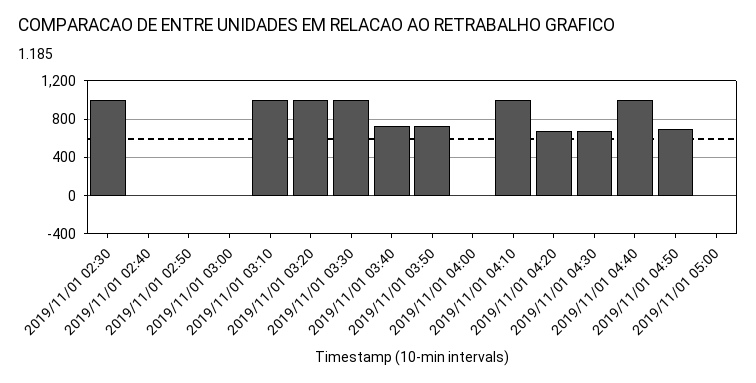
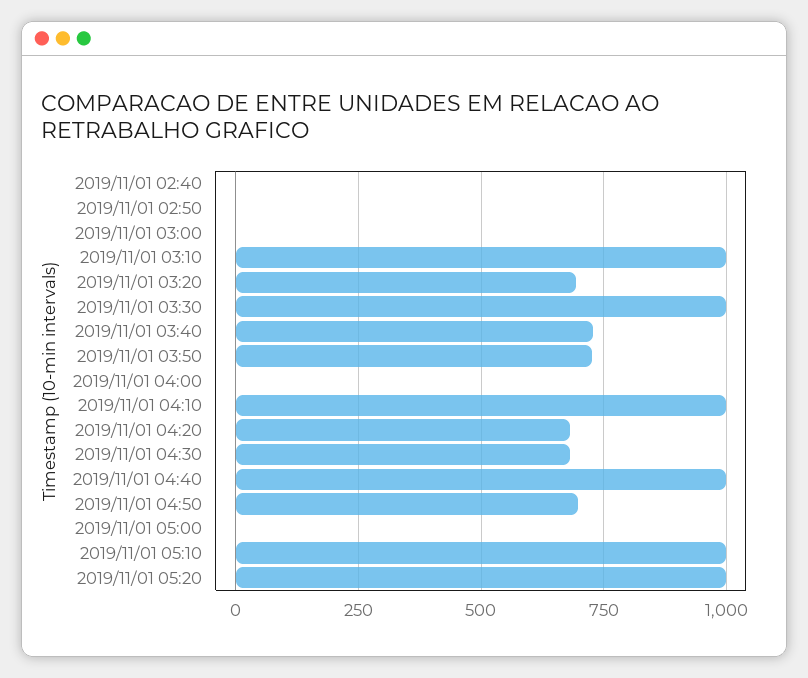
2019/11/01 02:30: 1000 -> none
2019/11/01 03:20: 1000 -> 700
2019/11/01 05:10: none -> 1000
2019/11/01 05:20: none -> 1000

